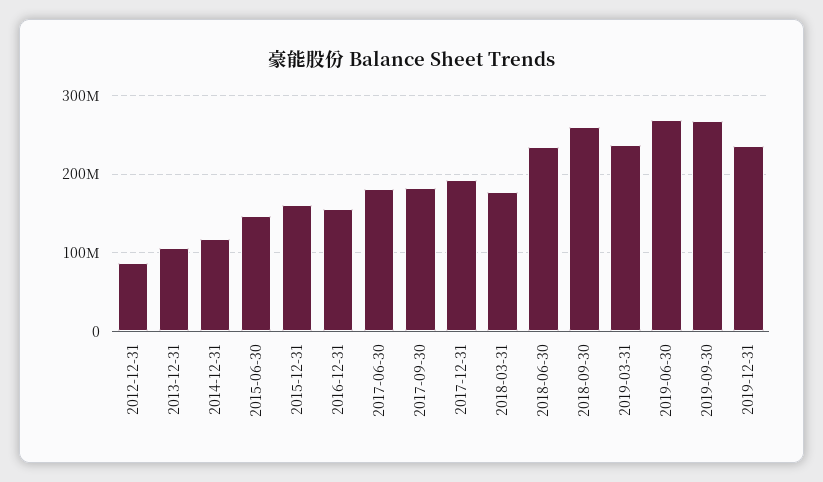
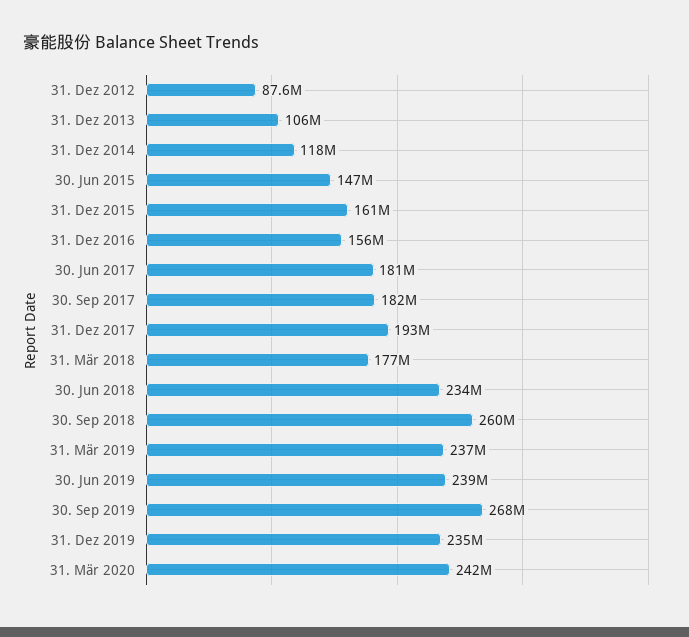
2019-06-30: 270000000 -> 239000000
31. Mär 2020: none -> 242000000

